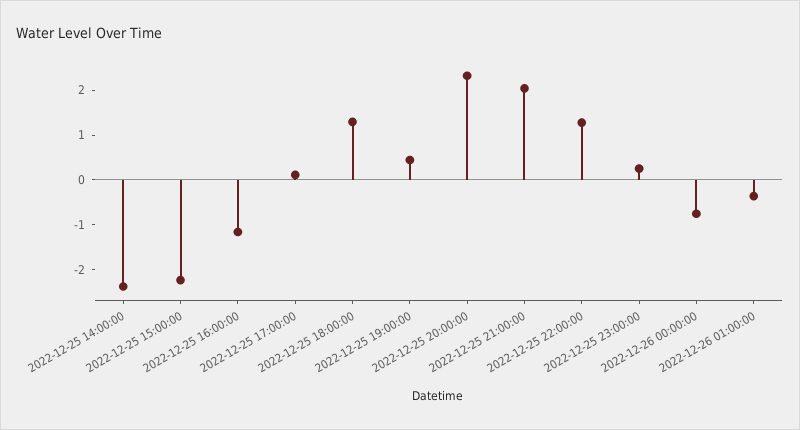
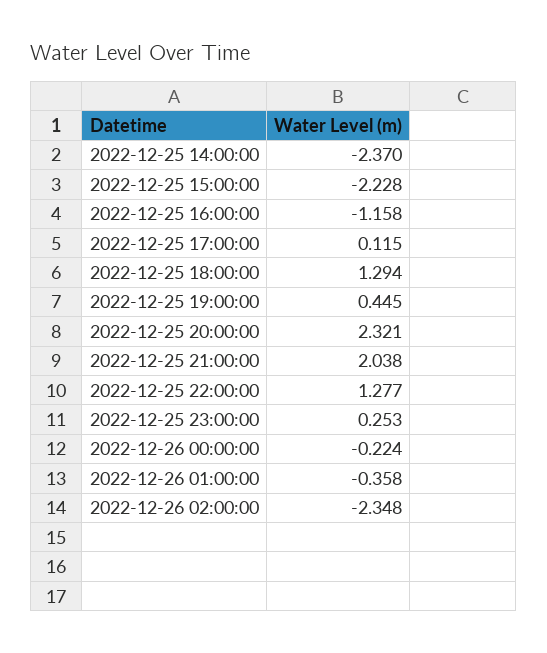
2022-12-26 00:00:00: -0.8 -> -0.224
2022-12-26 02:00:00: none -> -2.348

